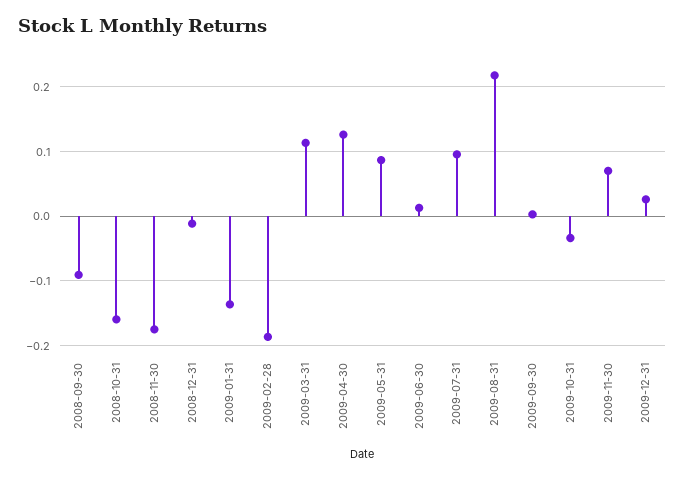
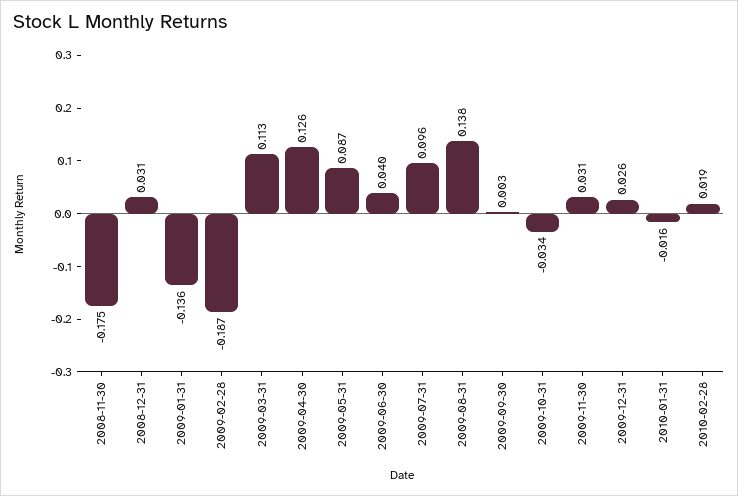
2008-09-30: -0.09 -> none
2008-10-31: -0.16 -> none
2008-12-31: -0.01 -> 0.031
2009-06-30: 0.01 -> 0.04
2009-08-31: 0.22 -> 0.138
2009-11-30: 0.07 -> 0.031
2010-01-31: none -> -0.016
2010-02-28: none -> 0.019

